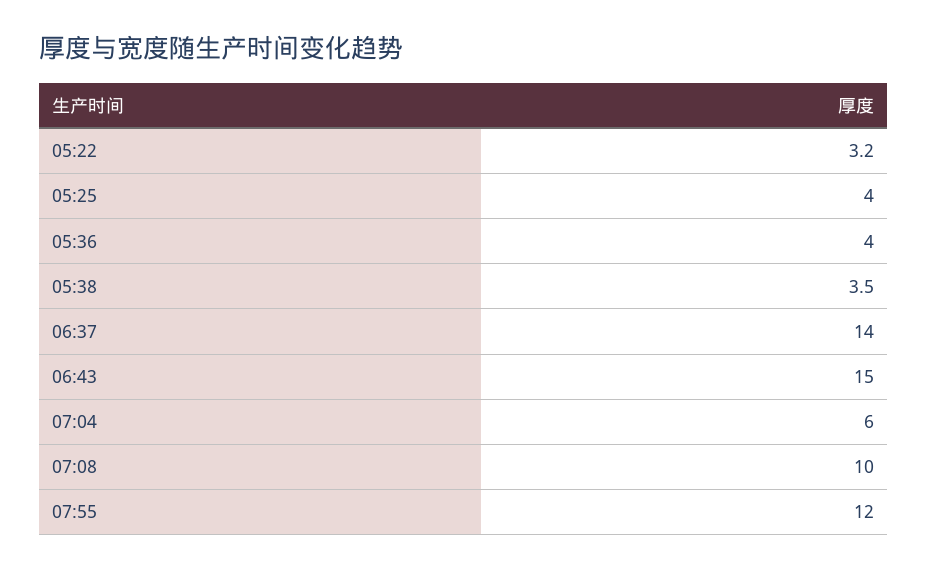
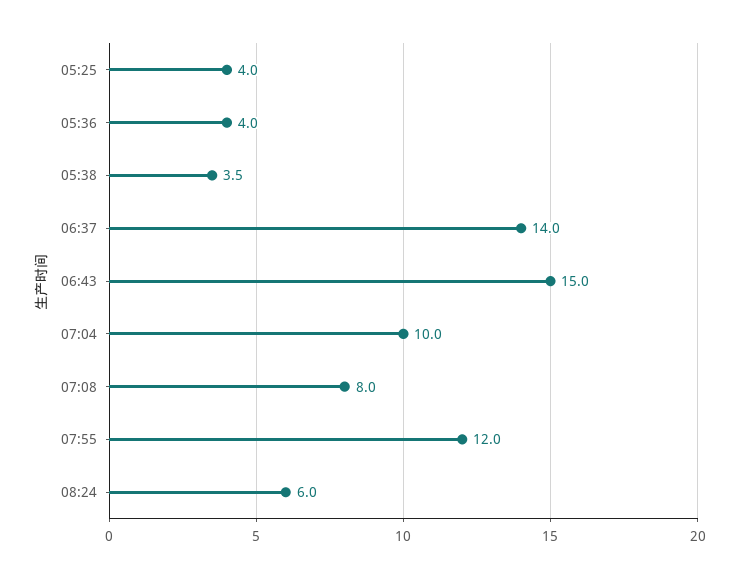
05:22: 3.2 -> none
07:04: 6 -> 10
07:08: 10 -> 8
08:24: none -> 6

